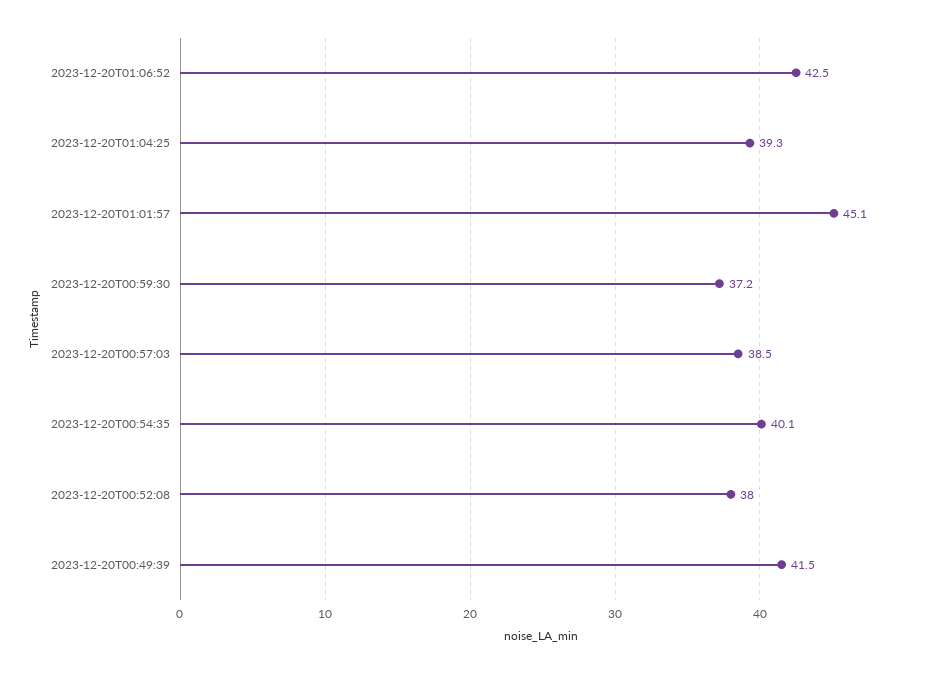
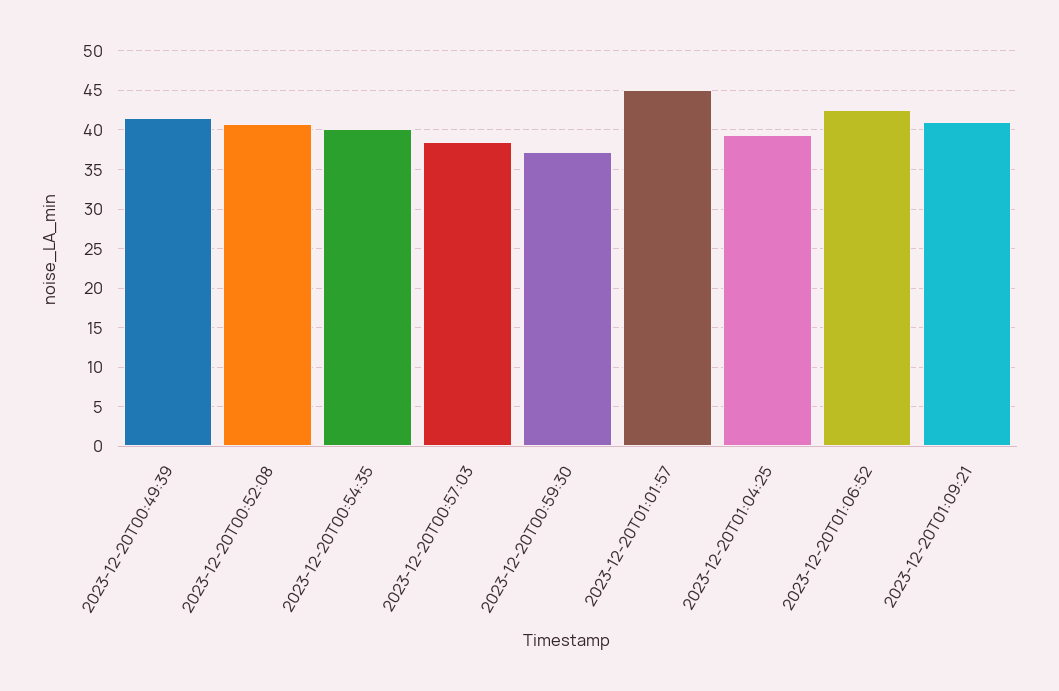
2023-12-20T00:52:08: 38 -> 41
2023-12-20T01:09:21: none -> 41

